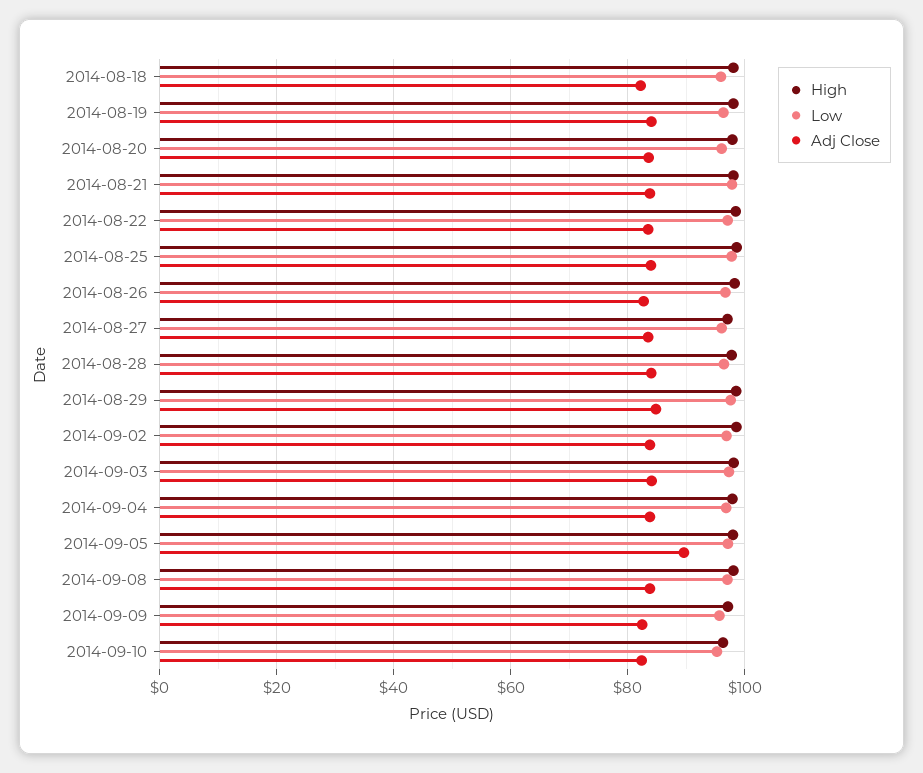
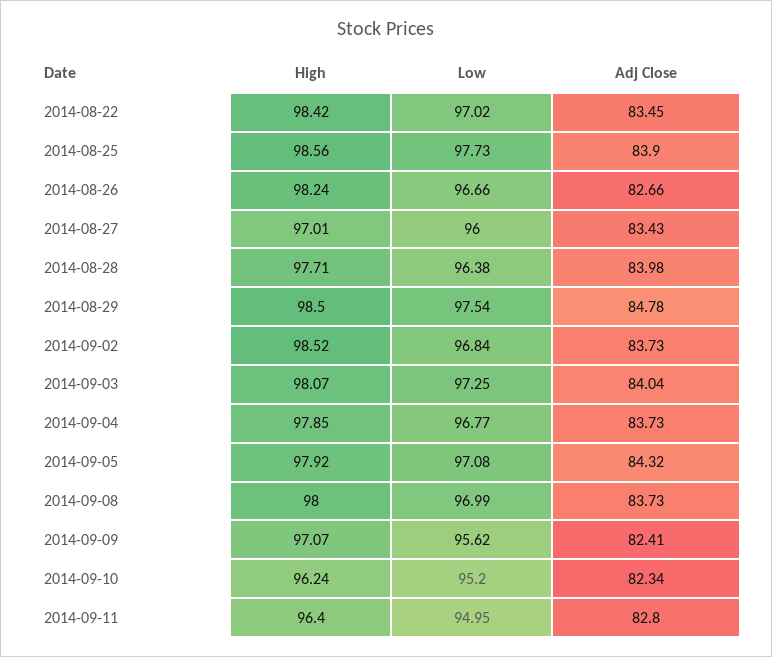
High, 2014-08-18: 98 -> none
Low, 2014-08-18: 96 -> none
Adj Close, 2014-08-18: 82 -> none
High, 2014-08-19: 98 -> none
Low, 2014-08-19: 96 -> none
Adj Close, 2014-08-19: 84 -> none
High, 2014-08-20: 98 -> none
Low, 2014-08-20: 96 -> none
Adj Close, 2014-08-20: 84 -> none
High, 2014-08-21: 98 -> none
Low, 2014-08-21: 98 -> none
Adj Close, 2014-08-21: 84 -> none
Adj Close, 2014-09-05: 90 -> 84.32
High, 2014-09-11: none -> 96.4
Low, 2014-09-11: none -> 94.95
Adj Close, 2014-09-11: none -> 82.8

